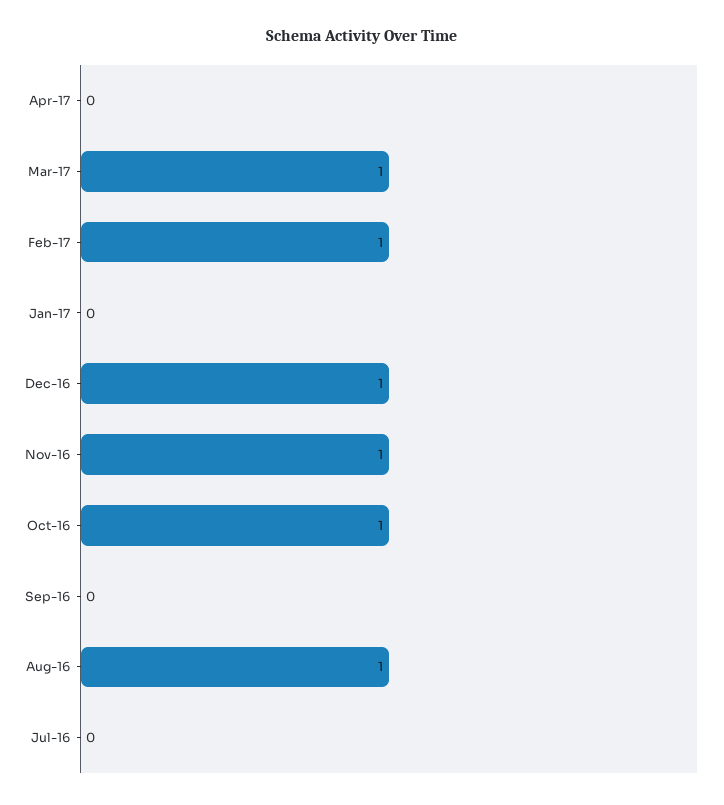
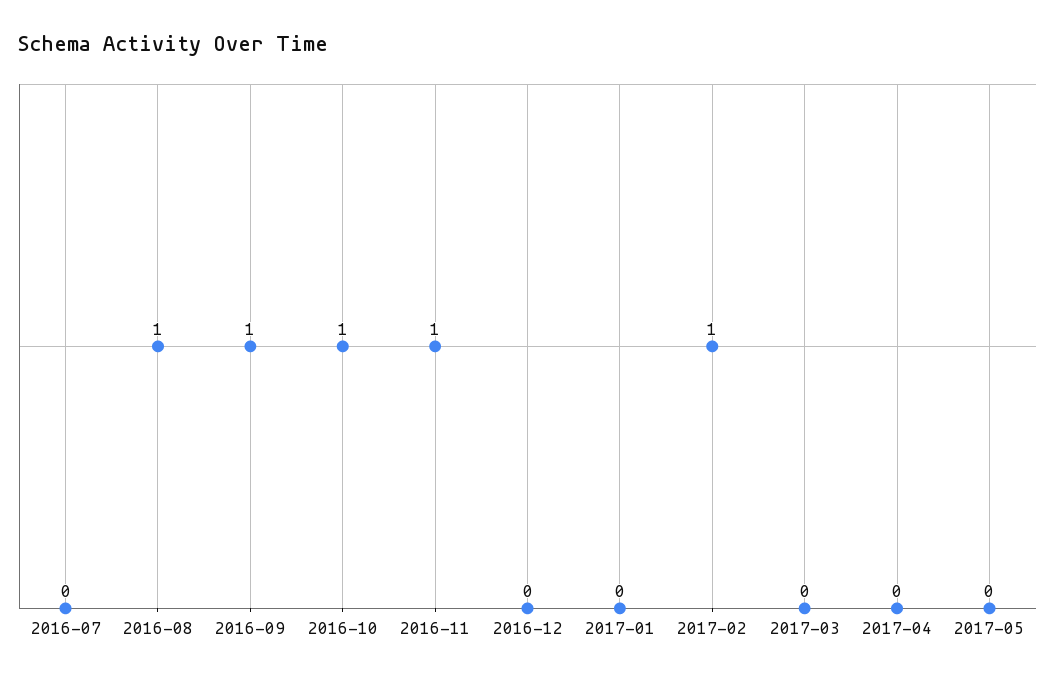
Mar-17: 1 -> 0
Dec-16: 1 -> 0
Sep-16: 0 -> 1
2017-05: none -> 0

